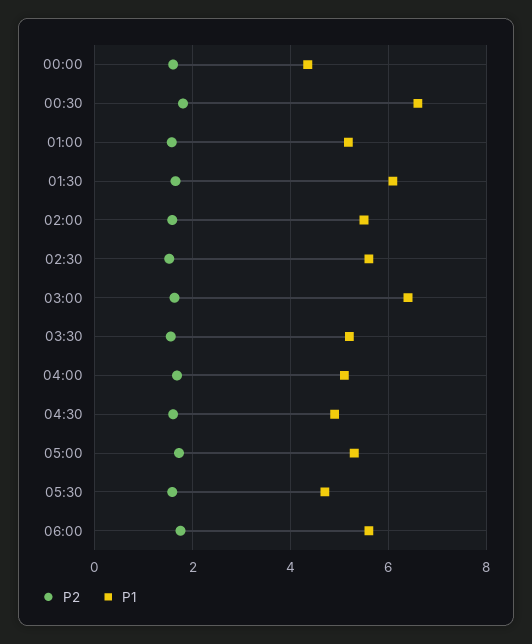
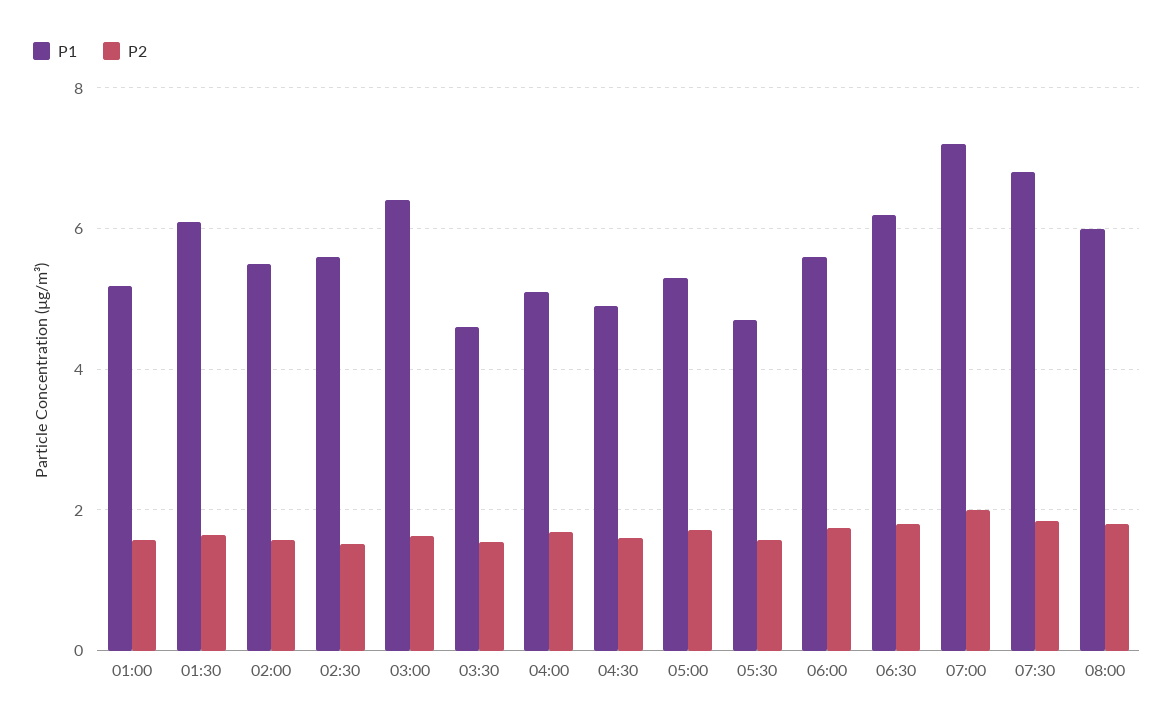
P2, 00:00: 1.6 -> none
P1, 00:00: 4.4 -> none
P2, 00:30: 1.8 -> none
P1, 00:30: 6.6 -> none
P1, 03:30: 5.2 -> 4.6
P1, 06:30: none -> 6.2
P2, 06:30: none -> 1.8
P1, 07:00: none -> 7.2
P2, 07:00: none -> 2
P1, 07:30: none -> 6.8
P2, 07:30: none -> 1.8
P1, 08:00: none -> 6
P2, 08:00: none -> 1.8

